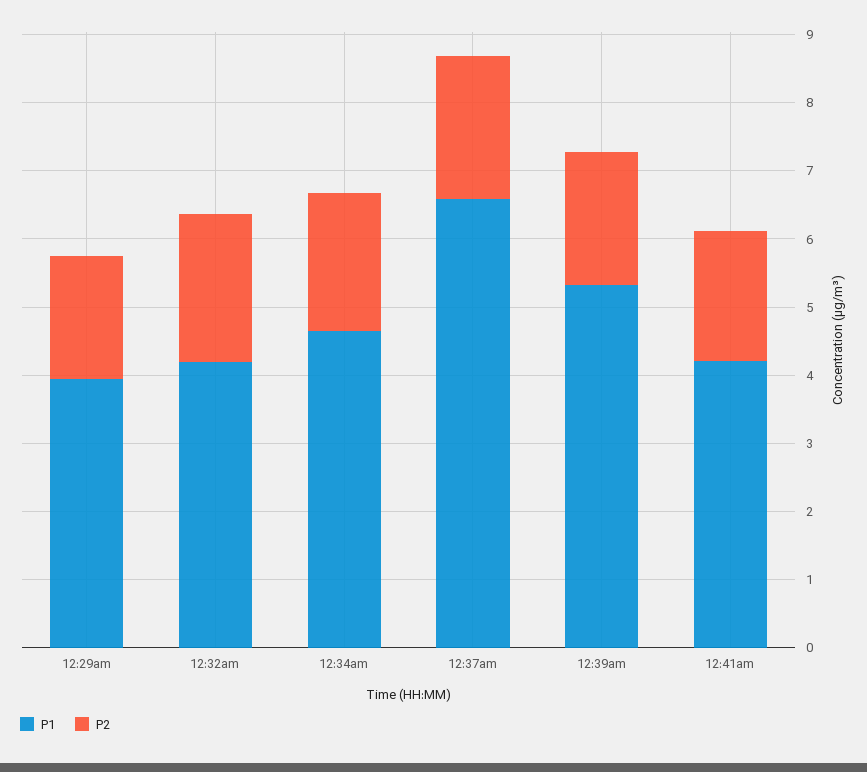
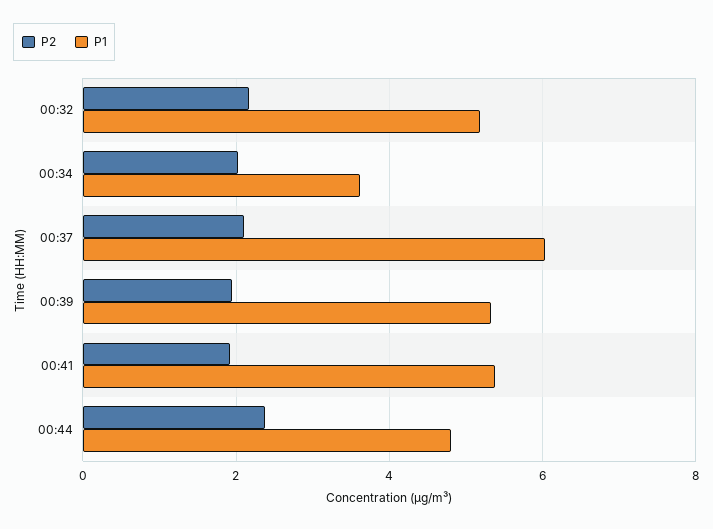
P1, 12:29am: 4 -> none
P2, 12:29am: 1.8 -> none
P1, 12:32am: 4.2 -> 5.2
P1, 12:34am: 4.6 -> 3.6
P1, 12:37am: 6.6 -> 6
P1, 12:41am: 4.2 -> 5.4
P2, 00:44: none -> 2.4
P1, 00:44: none -> 4.8

